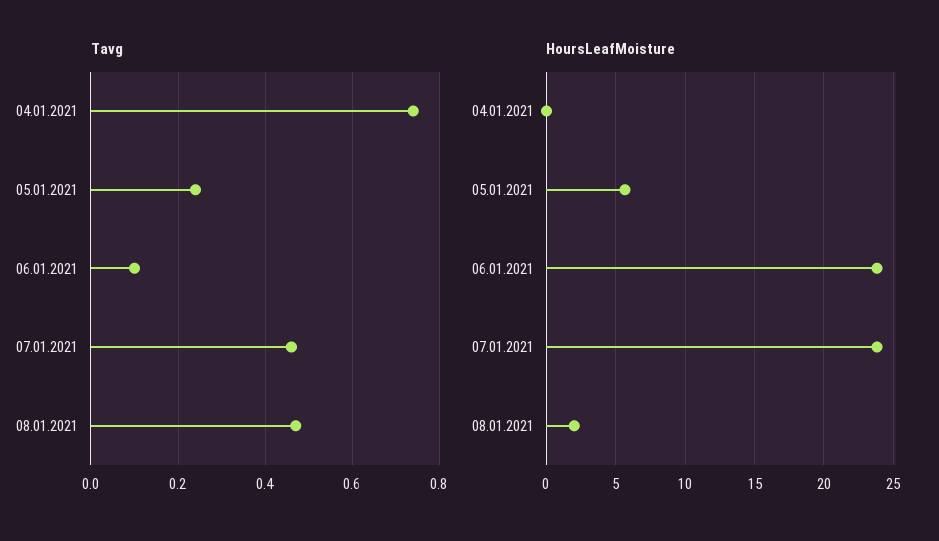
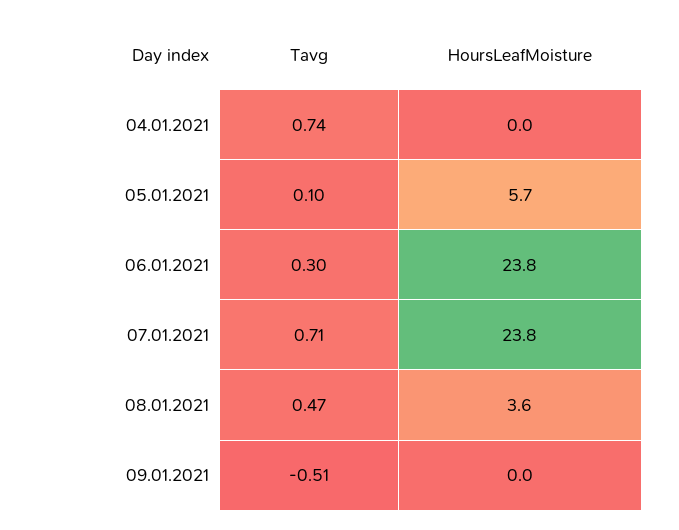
Tavg, 05.01.2021: 0.25 -> 0.1
Tavg, 06.01.2021: 0.1 -> 0.3
Tavg, 07.01.2021: 0.45 -> 0.71
HoursLeafMoisture, 08.01.2021: 2 -> 3.6
Tavg, 09.01.2021: none -> -0.51
HoursLeafMoisture, 09.01.2021: none -> 0

